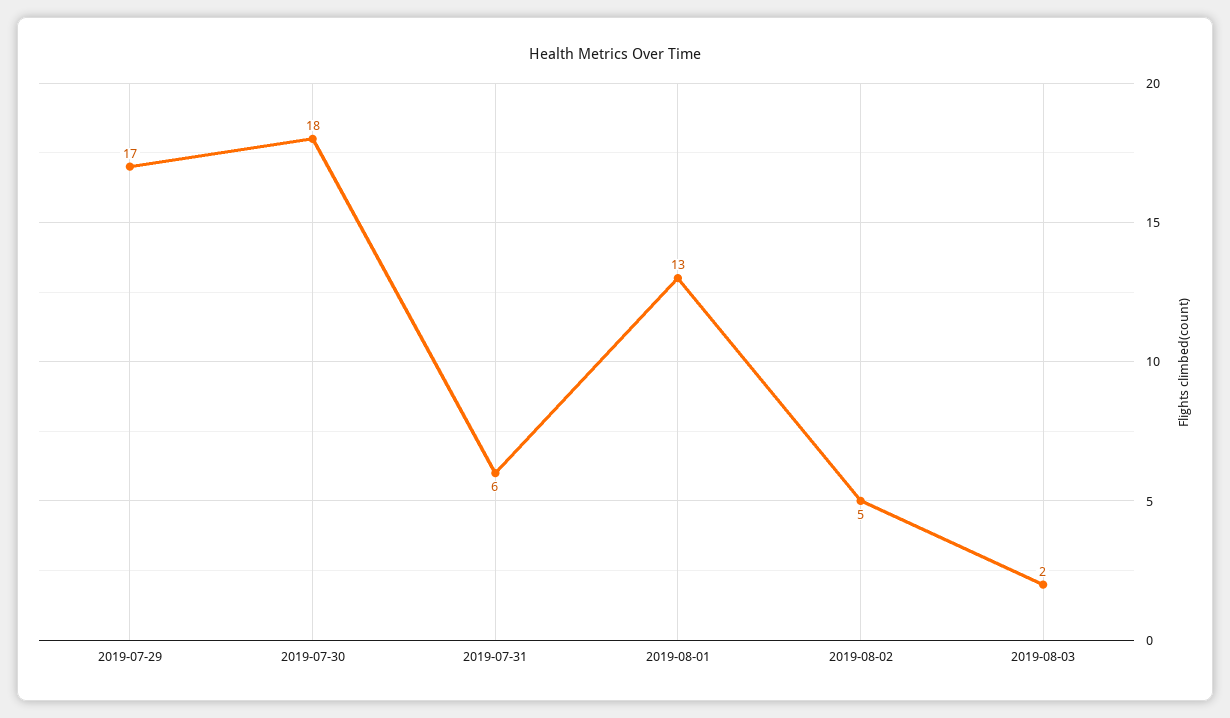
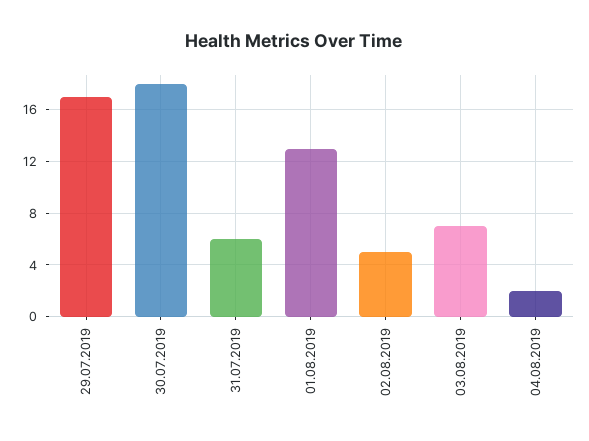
2019-08-03: 2 -> 7
04.08.2019: none -> 2

